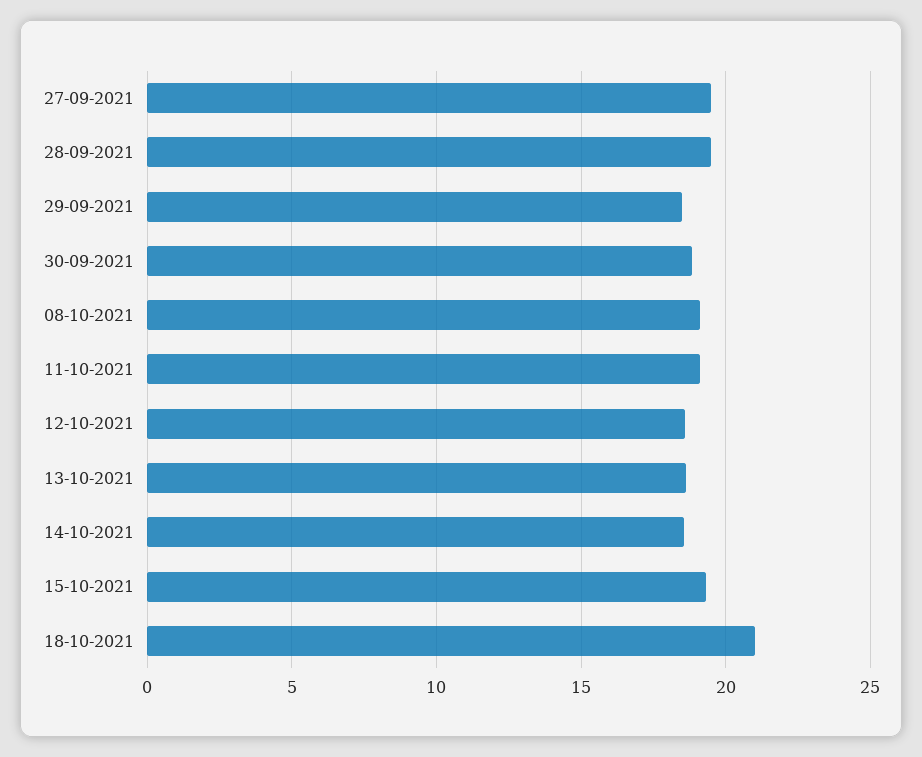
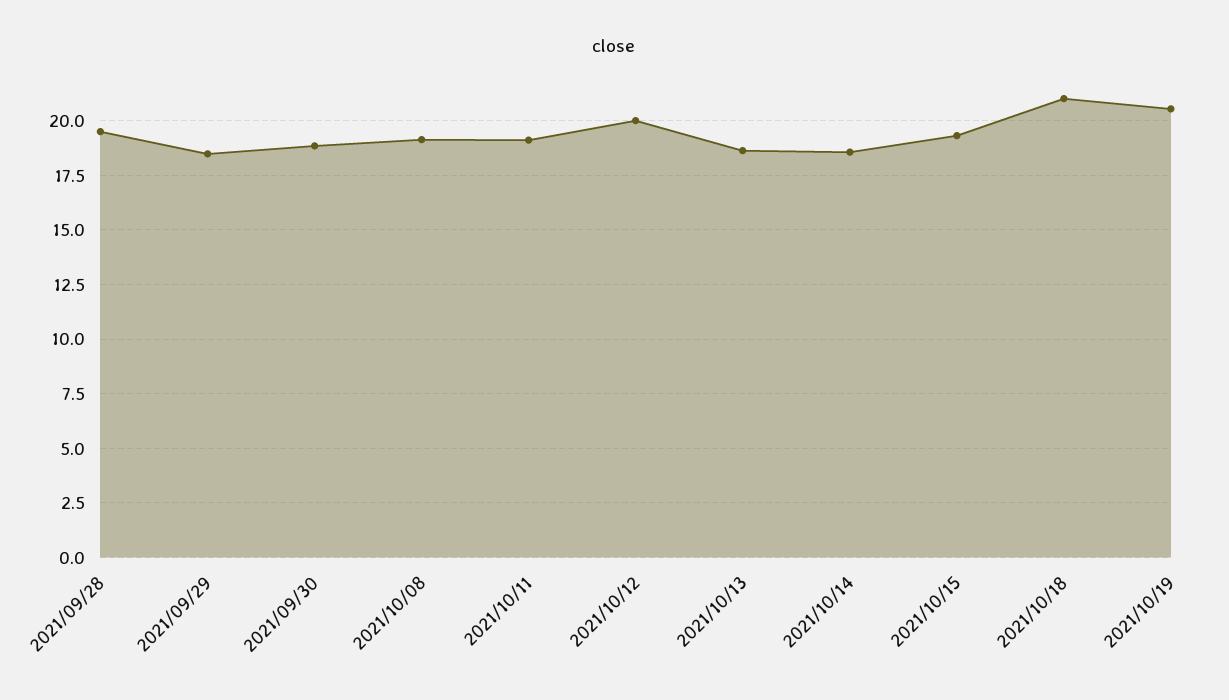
27-09-2021: 19.5 -> none
12-10-2021: 18.5 -> 20
2021/10/19: none -> 20.5

